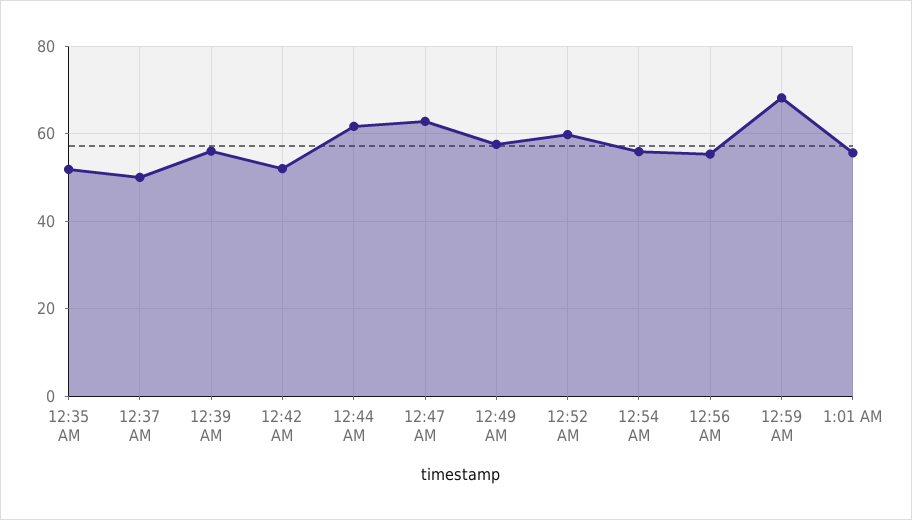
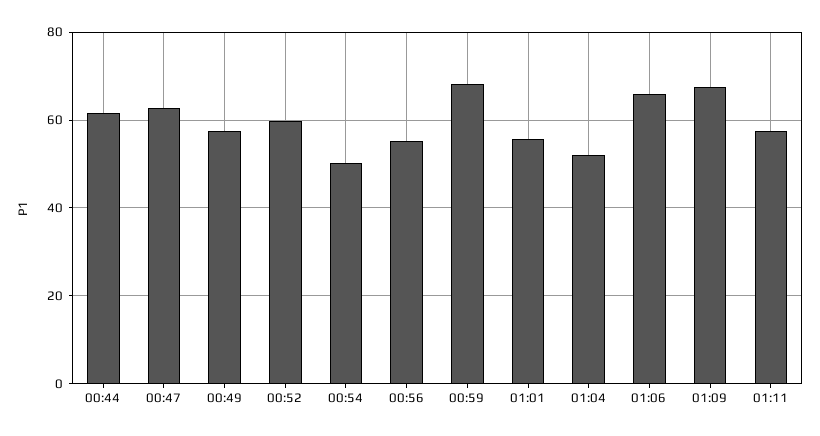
12:35 AM: 52 -> none
12:37 AM: 50 -> none
12:39 AM: 56 -> none
12:42 AM: 52 -> none
12:54 AM: 56 -> 50
01:04: none -> 52
01:06: none -> 66
01:09: none -> 68
01:11: none -> 58

